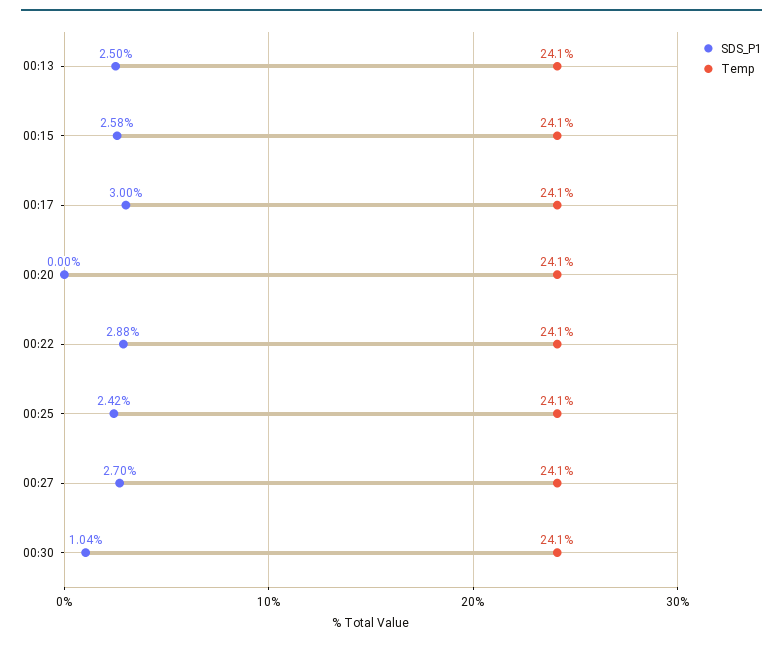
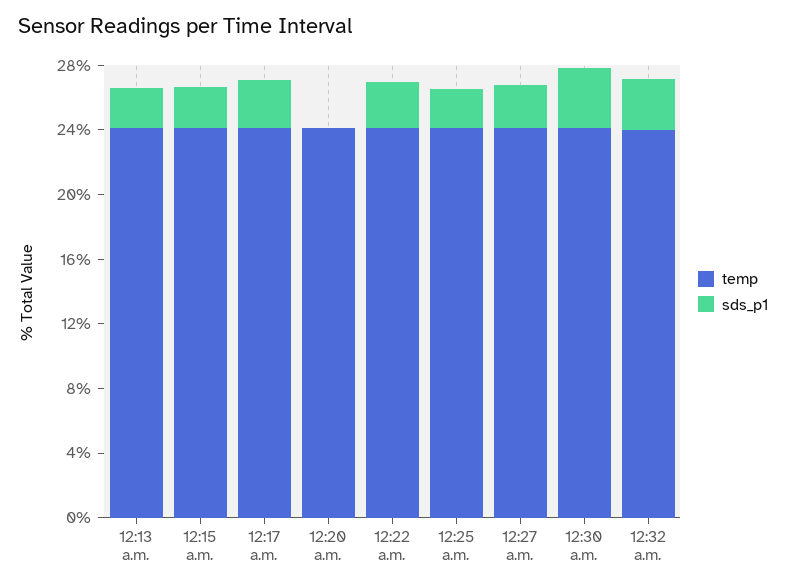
SDS_P1, 00:30: 1.04 -> 4
Temp, 12:32 a.m.: none -> 24
SDS_P1, 12:32 a.m.: none -> 3

